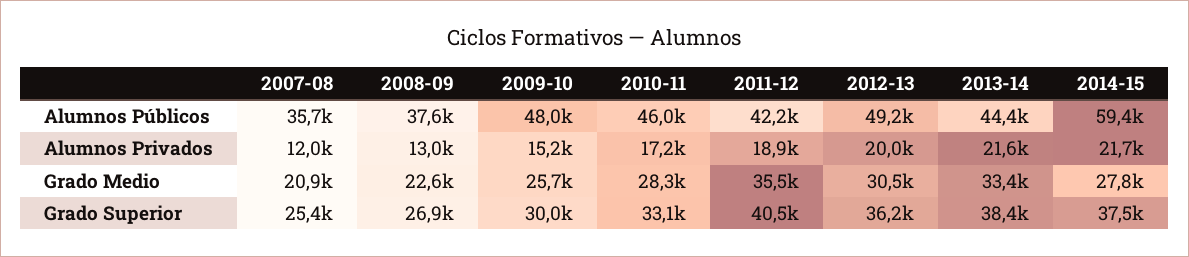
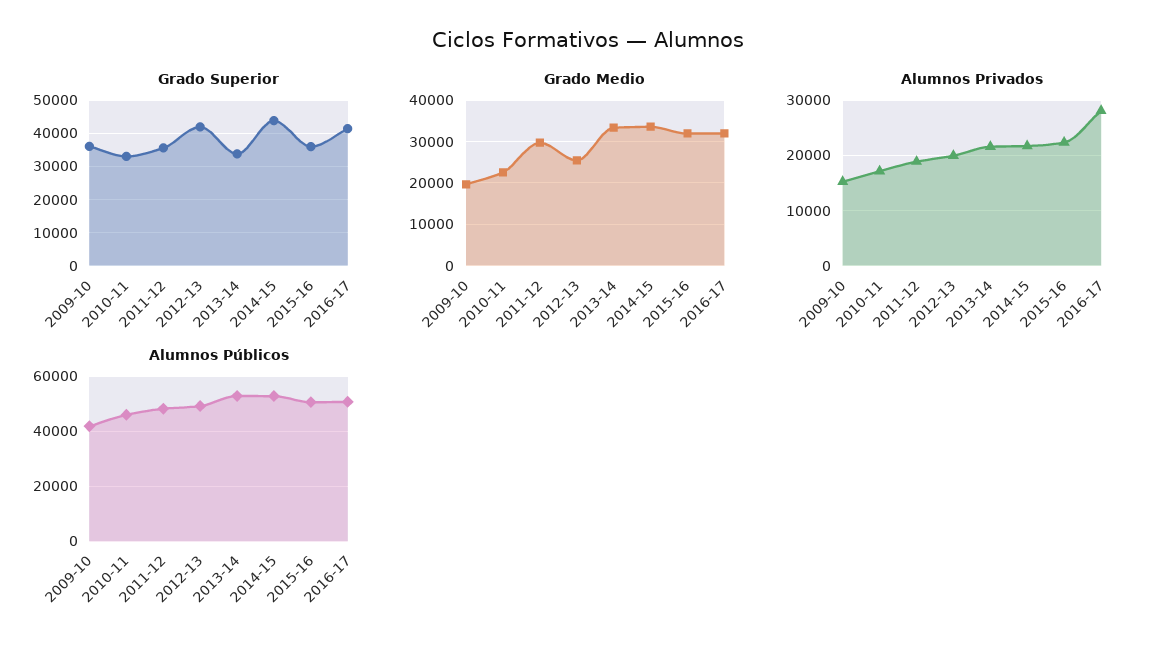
Alumnos Públicos, 2007-08: 35700 -> none
Alumnos Públicos, 2008-09: 37600 -> none
Alumnos Públicos, 2009-10: 48000 -> 42500
Alumnos Públicos, 2011-12: 42200 -> 47500
Alumnos Públicos, 2013-14: 44400 -> 52500
Alumnos Públicos, 2014-15: 59400 -> 52500
Alumnos Privados, 2007-08: 12000 -> none
Alumnos Privados, 2008-09: 13000 -> none
Grado Medio, 2007-08: 20900 -> none
Grado Medio, 2008-09: 22600 -> none
Grado Medio, 2009-10: 25700 -> 20000
Grado Medio, 2010-11: 28300 -> 22000
Grado Medio, 2011-12: 35500 -> 30000
Grado Medio, 2012-13: 30500 -> 26000
Grado Medio, 2014-15: 27800 -> 34000
Grado Superior, 2007-08: 25400 -> none
Grado Superior, 2008-09: 26900 -> none
Grado Superior, 2009-10: 30000 -> 36000
Grado Superior, 2011-12: 40500 -> 36000
Grado Superior, 2012-13: 36200 -> 42000
Grado Superior, 2013-14: 38400 -> 34000
Grado Superior, 2014-15: 37500 -> 44000
Grado Superior, 2015-16: none -> 36000
Grado Superior, 2016-17: none -> 42000
Grado Medio, 2015-16: none -> 32000
Grado Medio, 2016-17: none -> 32000
Alumnos Privados, 2015-16: none -> 22000
Alumnos Privados, 2016-17: none -> 28000
Alumnos Públicos, 2015-16: none -> 50000
Alumnos Públicos, 2016-17: none -> 50000

